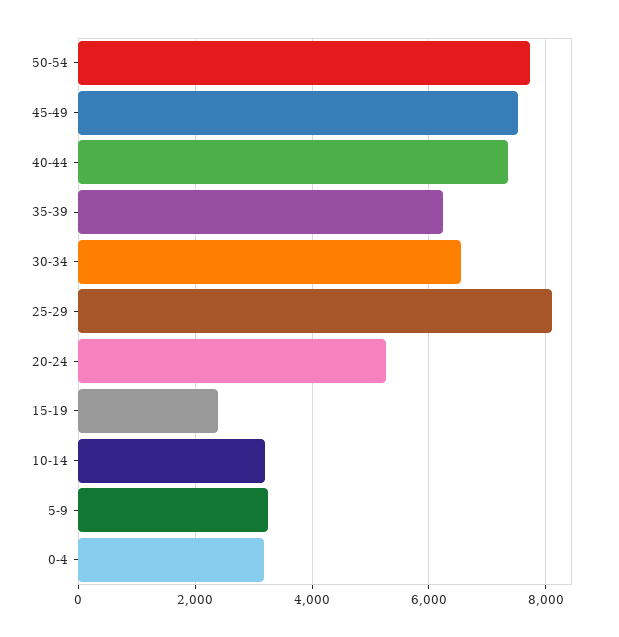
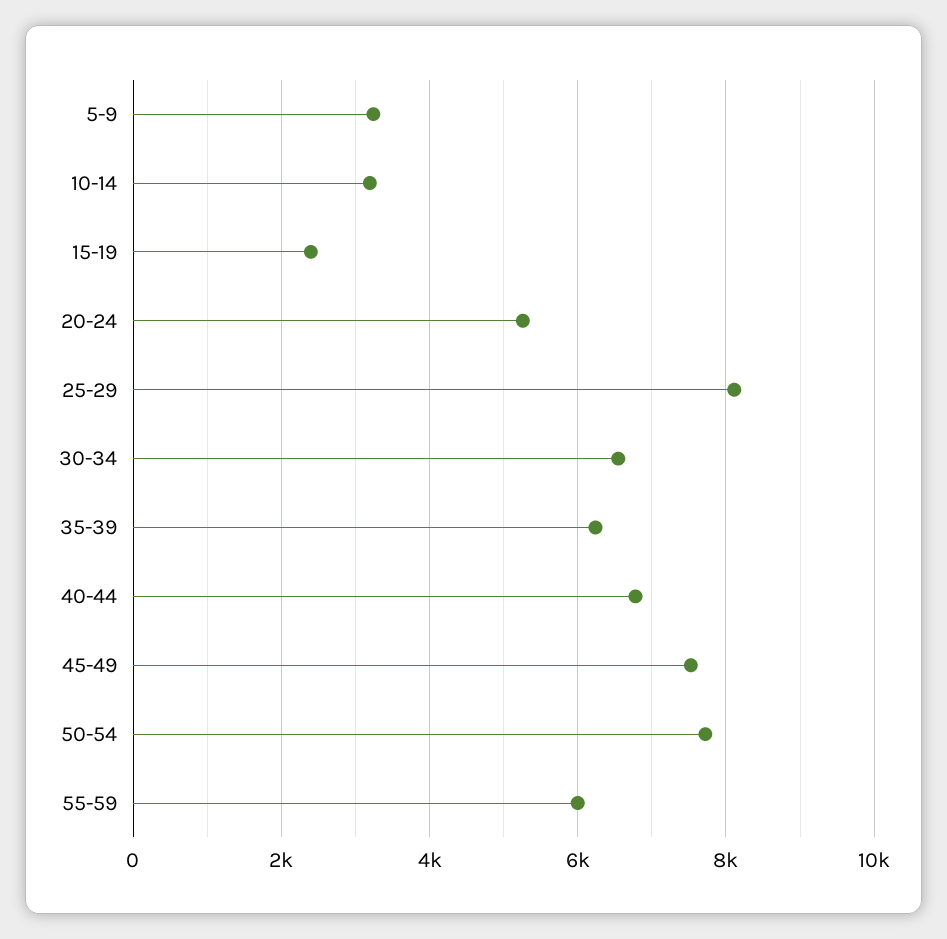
40-44: 7400 -> 6800
0-4: 3200 -> none
55-59: none -> 6000

